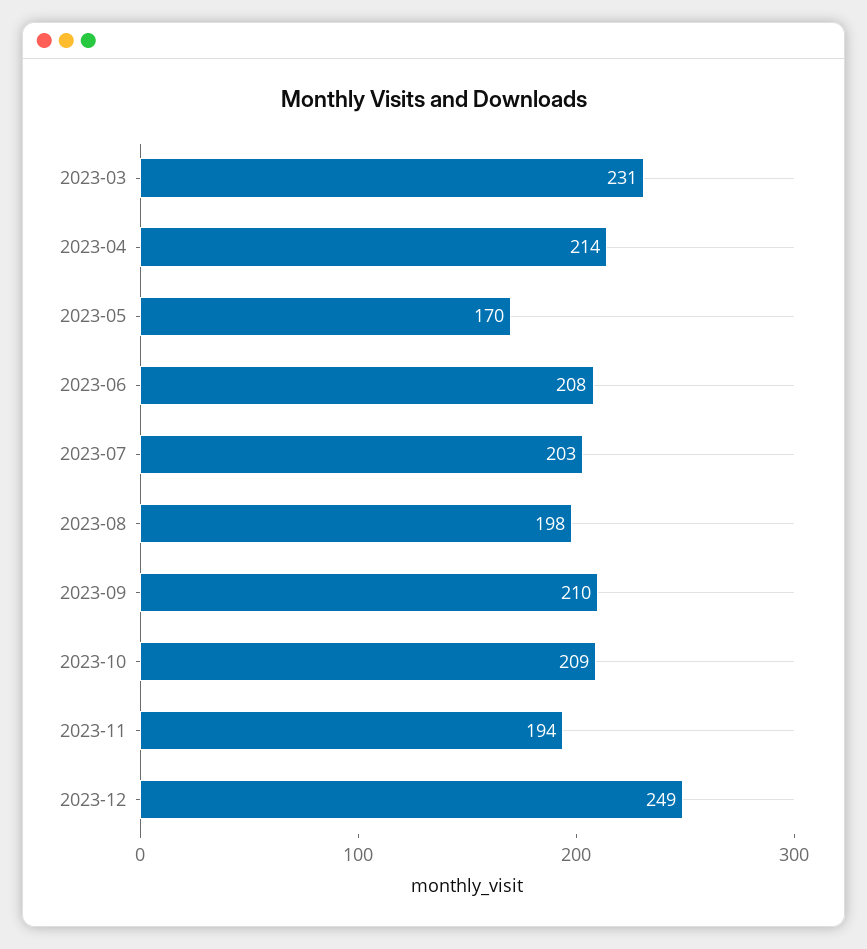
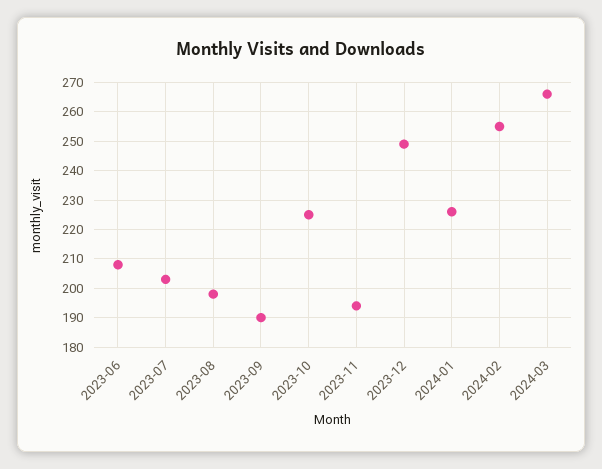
2023-03: 231 -> none
2023-04: 214 -> none
2023-05: 170 -> none
2023-09: 210 -> 190
2023-10: 209 -> 225
2024-01: none -> 225
2024-02: none -> 255
2024-03: none -> 265

